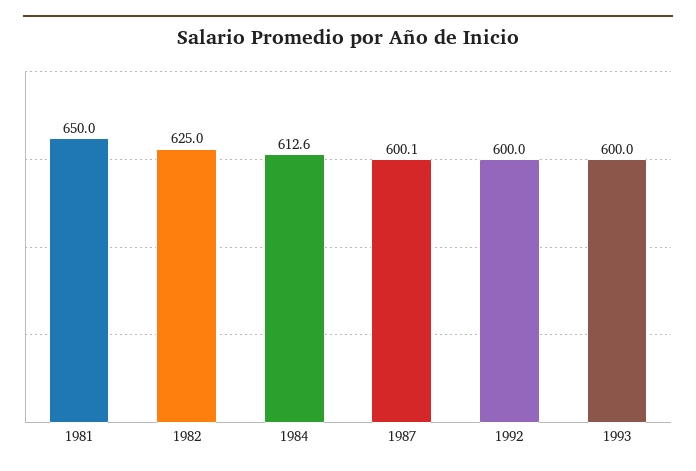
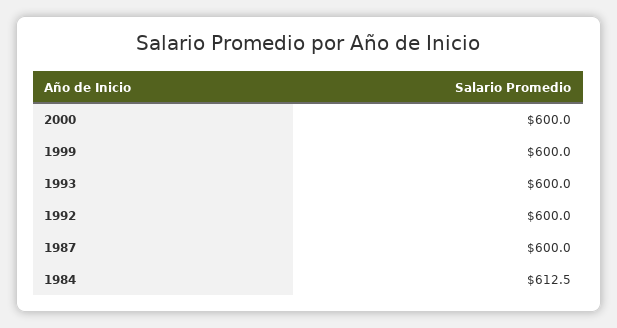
1981: 650 -> none
1982: 625 -> none
1984: 612.6 -> 612.5
1987: 600.1 -> 600
2000: none -> 600
1999: none -> 600

